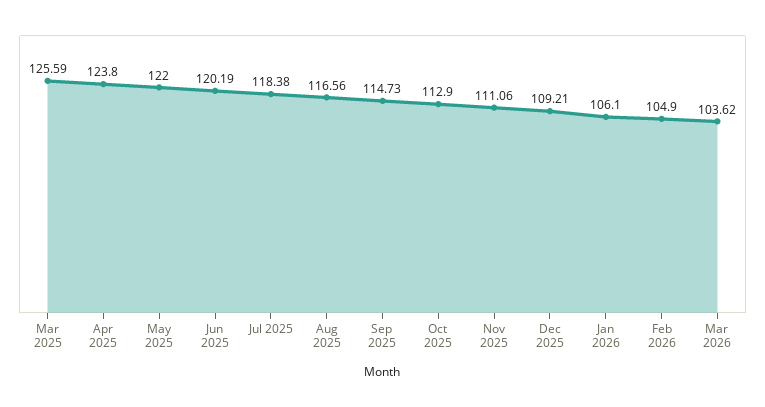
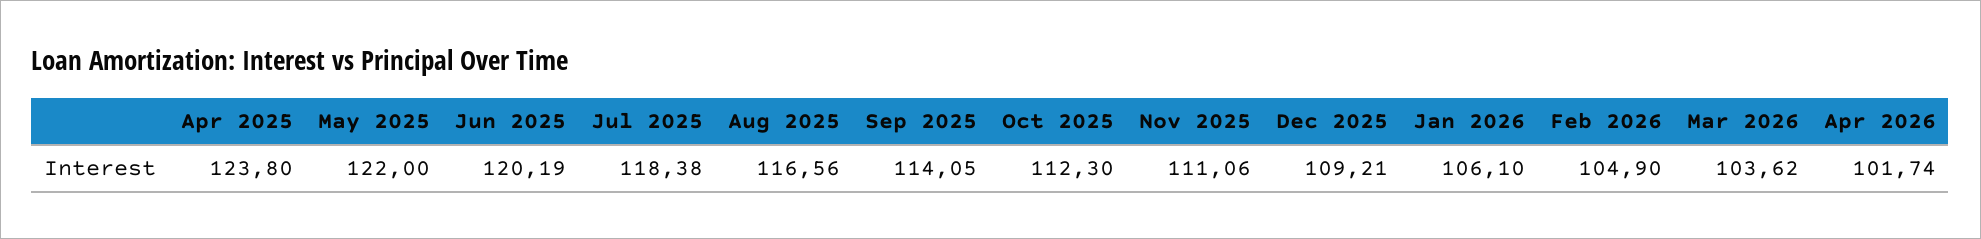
Mar 2025: 125.59 -> none
Sep 2025: 114.73 -> 114.05
Oct 2025: 112.9 -> 112.3
Apr 2026: none -> 101.74

